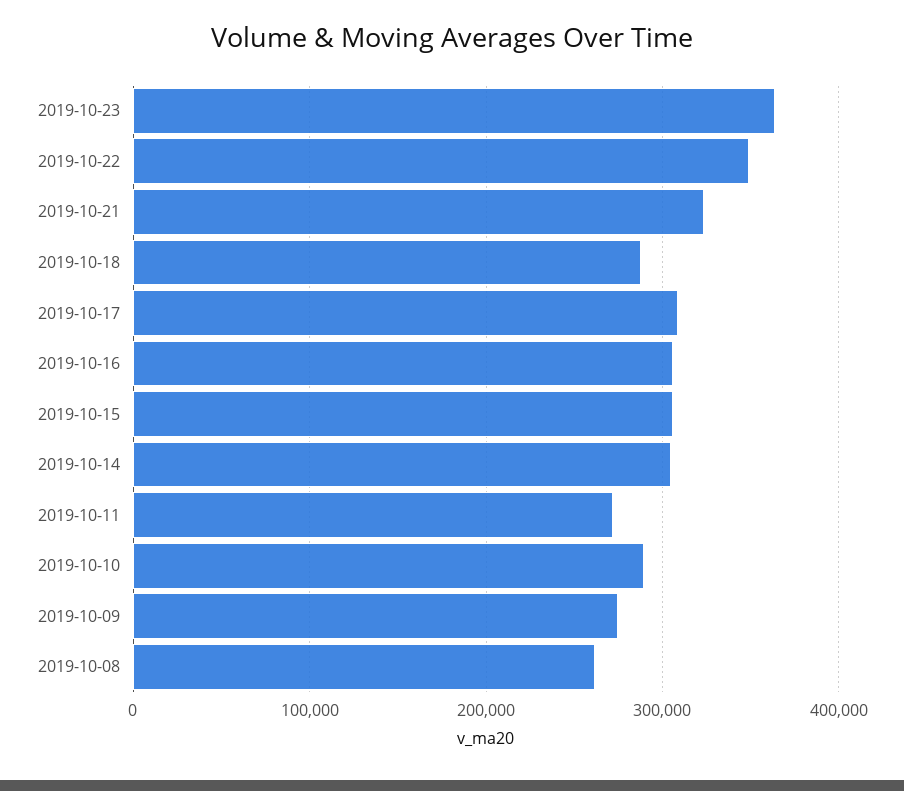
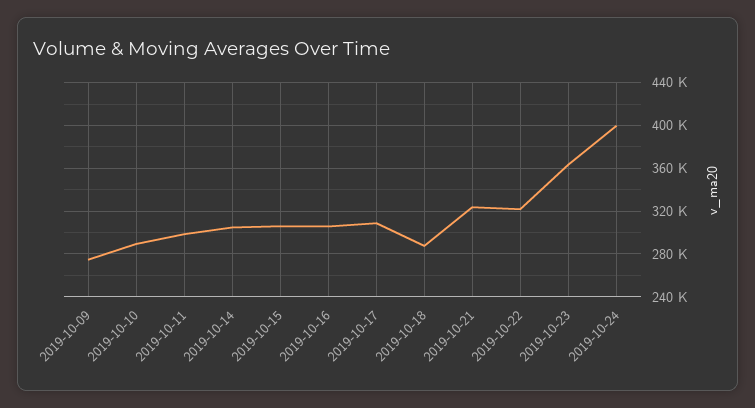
2019-10-22: 350000 -> 320000
2019-10-11: 270000 -> 300000
2019-10-08: 260000 -> none
2019-10-24: none -> 400000

